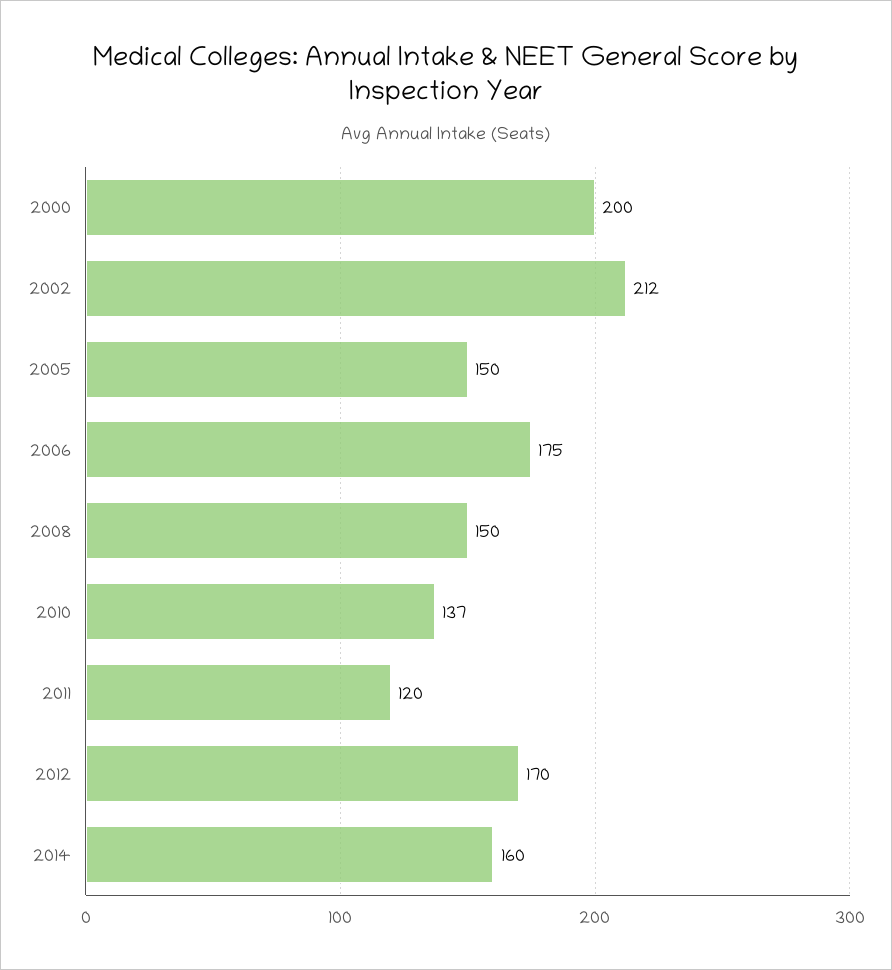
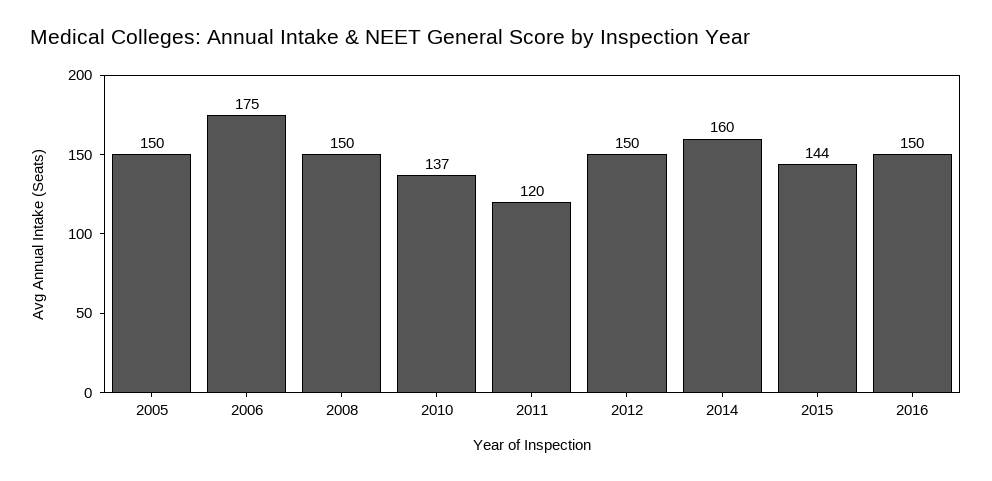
2000: 200 -> none
2002: 212 -> none
2012: 170 -> 150
2015: none -> 144
2016: none -> 150

